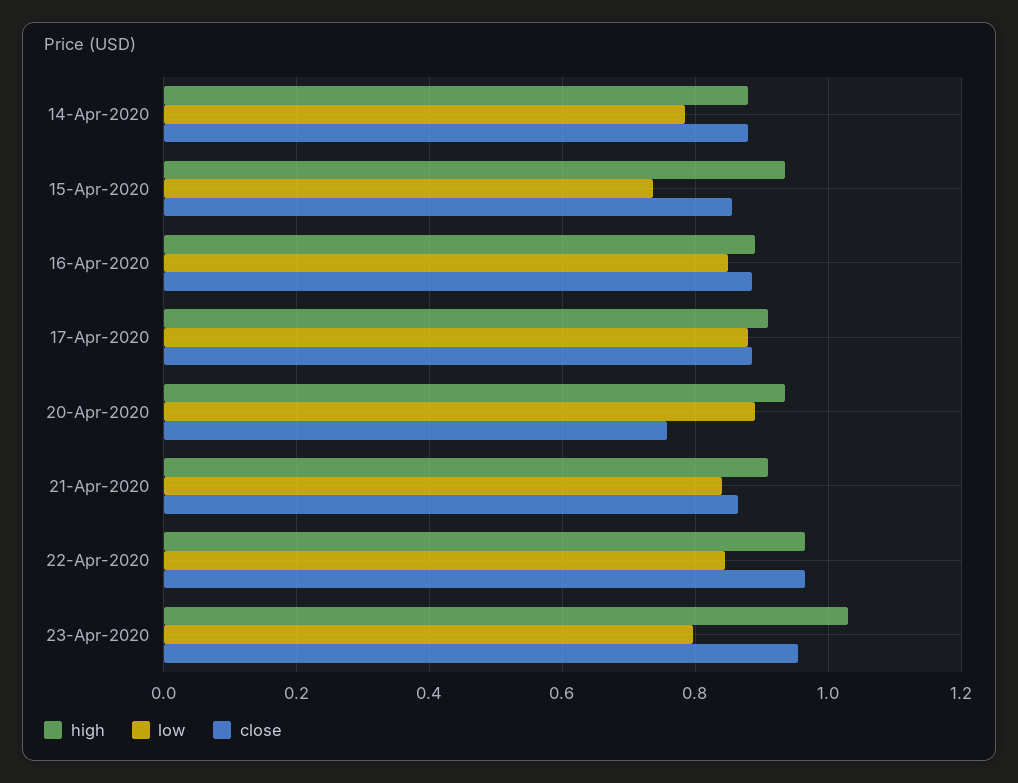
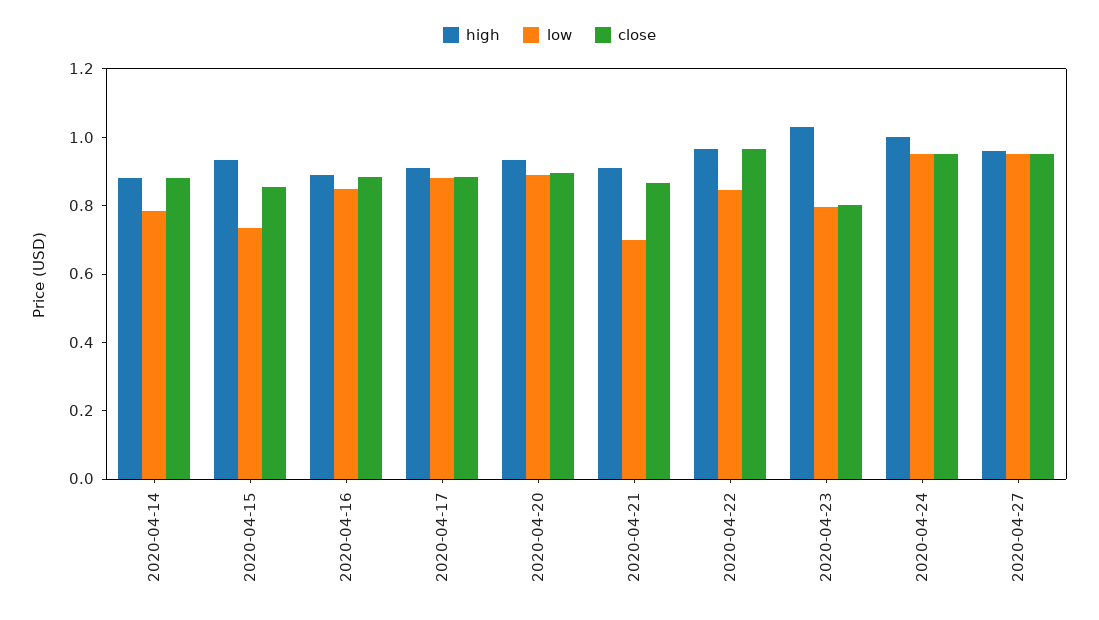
close, 20-Apr-2020: 0.76 -> 0.9
low, 21-Apr-2020: 0.84 -> 0.7
close, 23-Apr-2020: 0.96 -> 0.8
high, 2020-04-24: none -> 1
low, 2020-04-24: none -> 0.95
close, 2020-04-24: none -> 0.95
high, 2020-04-27: none -> 0.95
low, 2020-04-27: none -> 0.95
close, 2020-04-27: none -> 0.95

